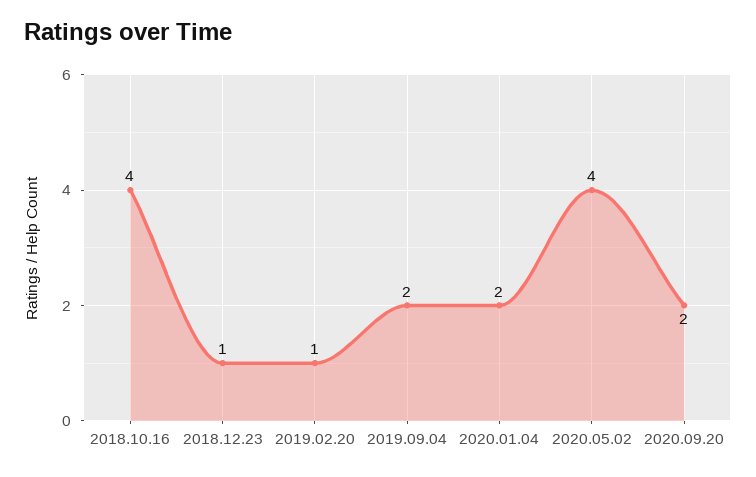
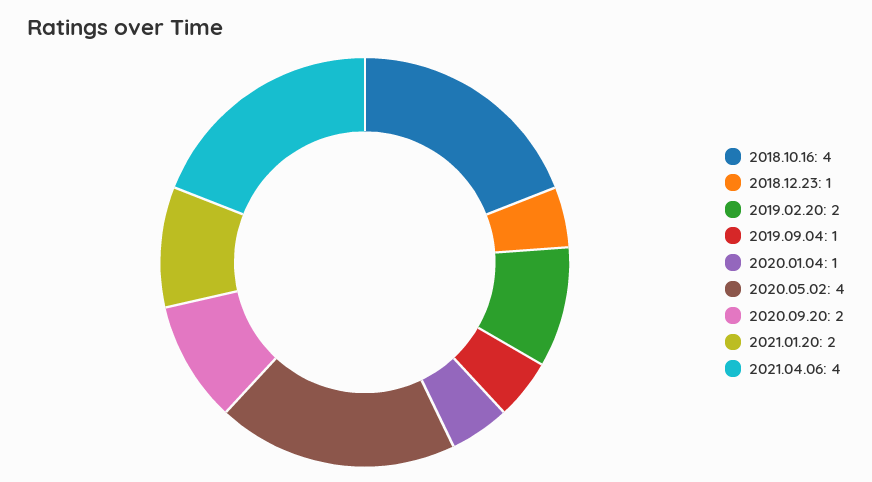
2019.02.20: 1 -> 2
2019.09.04: 2 -> 1
2020.01.04: 2 -> 1
2021.01.20: none -> 2
2021.04.06: none -> 4

